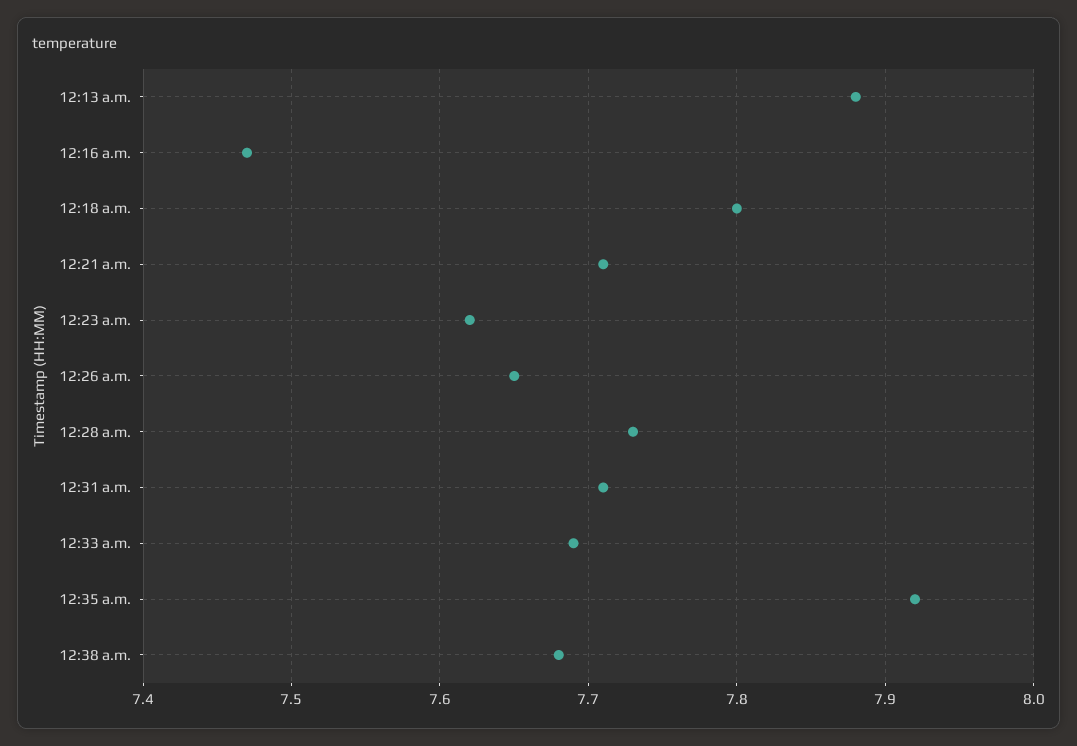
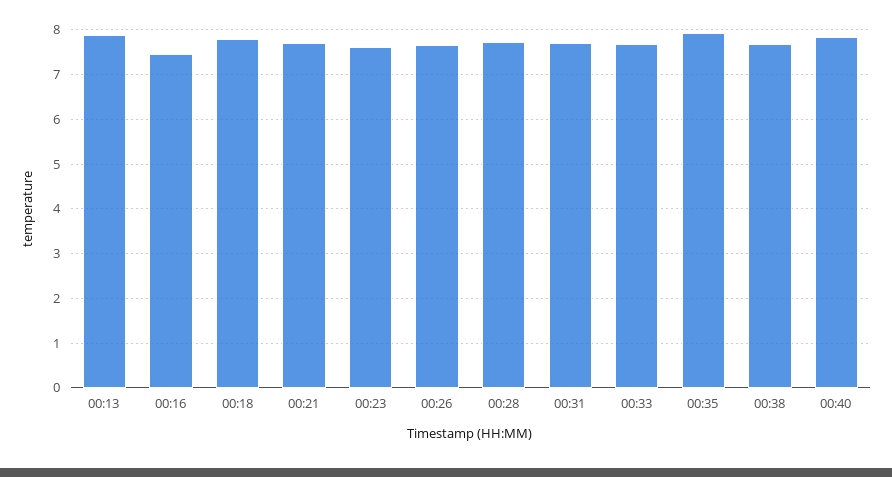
00:40: none -> 7.8

